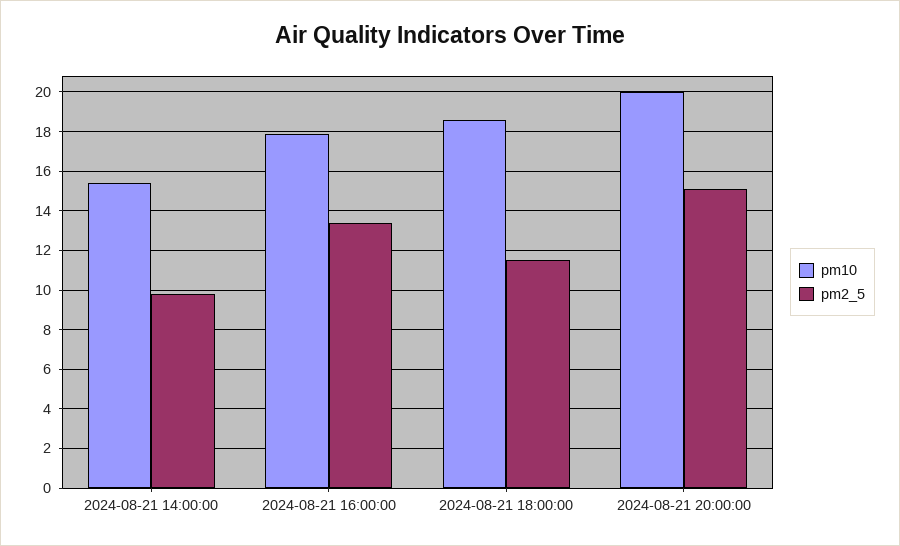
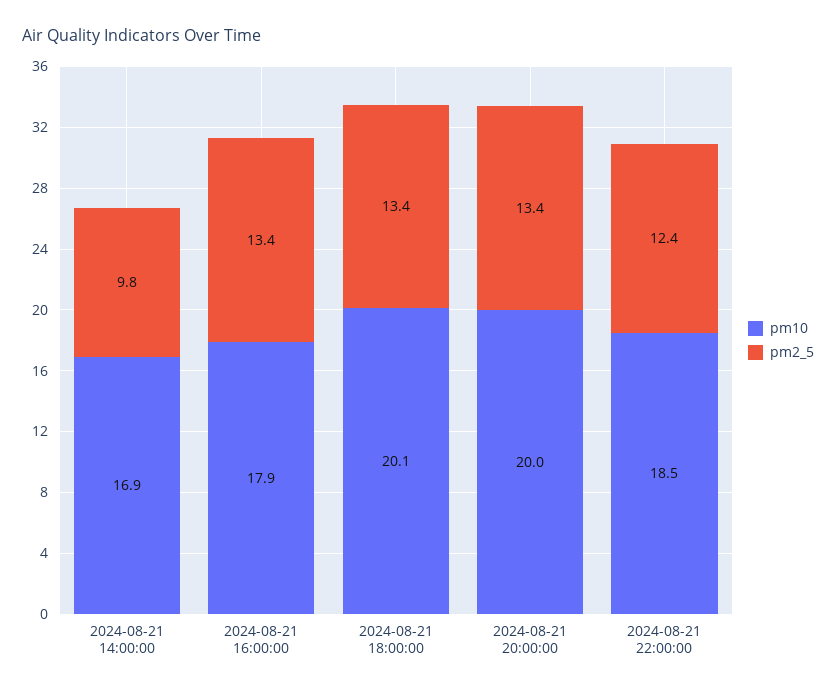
pm10, 2024-08-21 14:00:00: 15.5 -> 16.9
pm10, 2024-08-21 18:00:00: 18.5 -> 20.1
pm2_5, 2024-08-21 18:00:00: 11.5 -> 13.4
pm2_5, 2024-08-21 20:00:00: 15 -> 13.4
pm10, 2024-08-21 22:00:00: none -> 18.5
pm2_5, 2024-08-21 22:00:00: none -> 12.4

